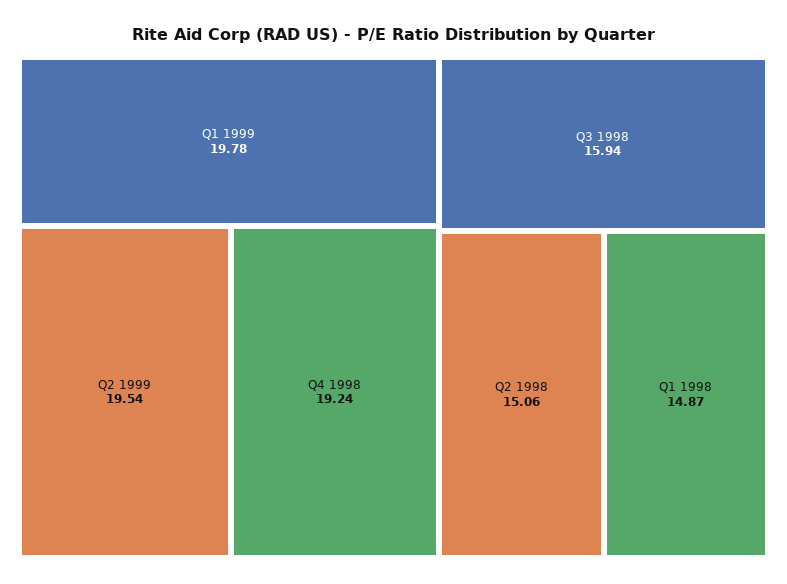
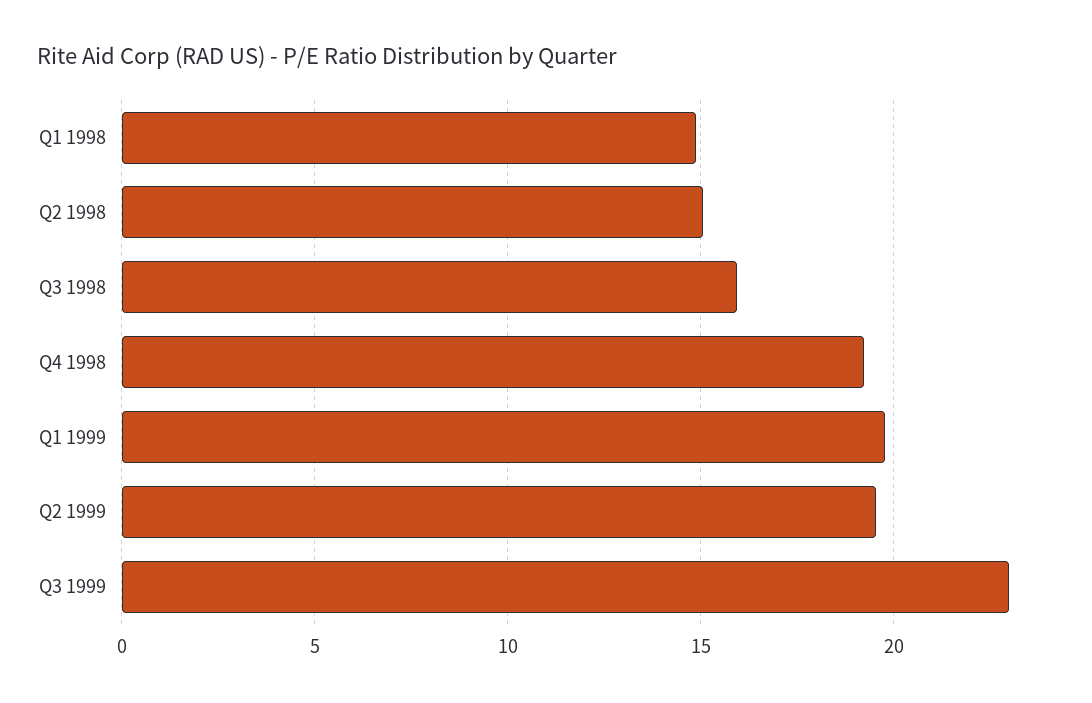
Q3 1999: none -> 23

